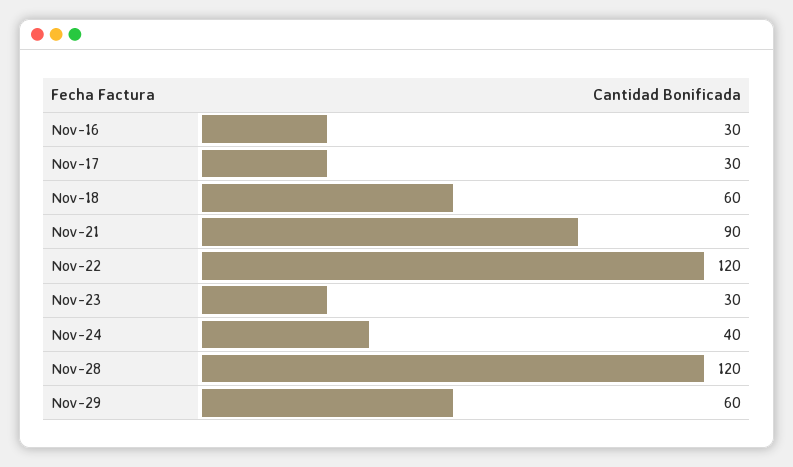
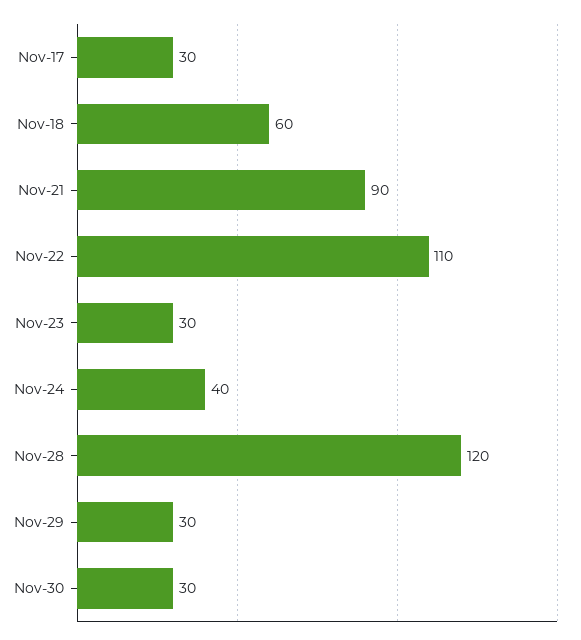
Nov-16: 30 -> none
Nov-22: 120 -> 110
Nov-29: 60 -> 30
Nov-30: none -> 30

